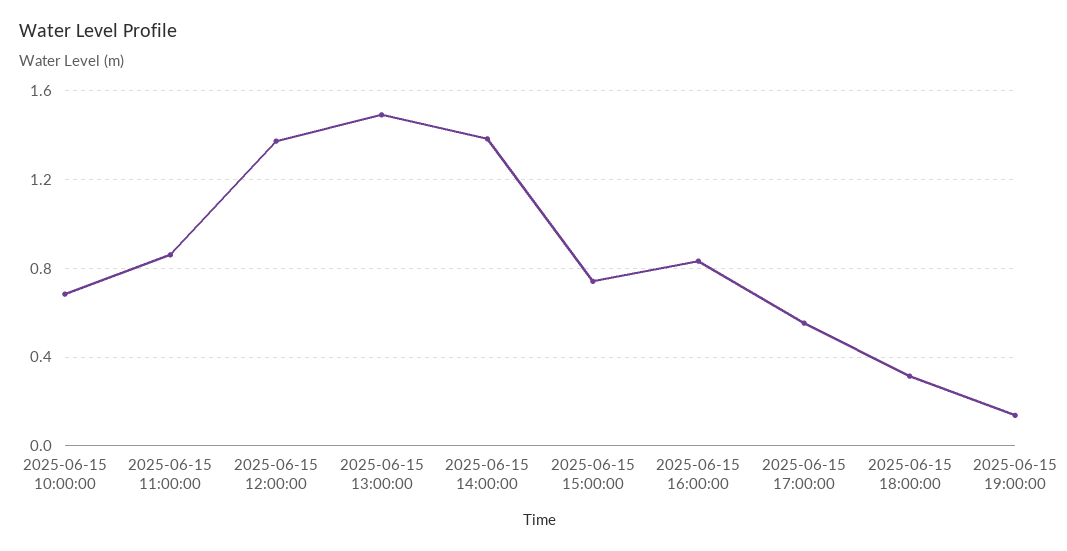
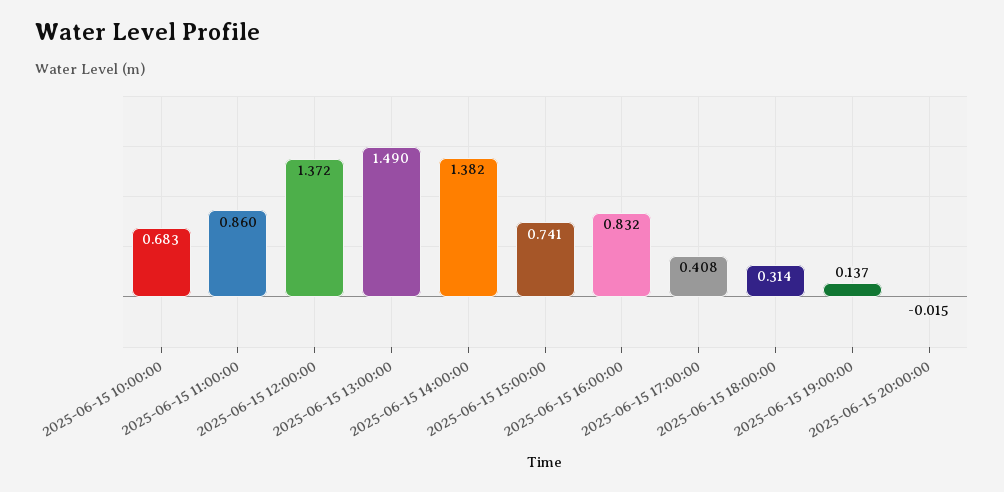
2025-06-15 17:00:00: 0.55 -> 0.408
2025-06-15 20:00:00: none -> -0.015

